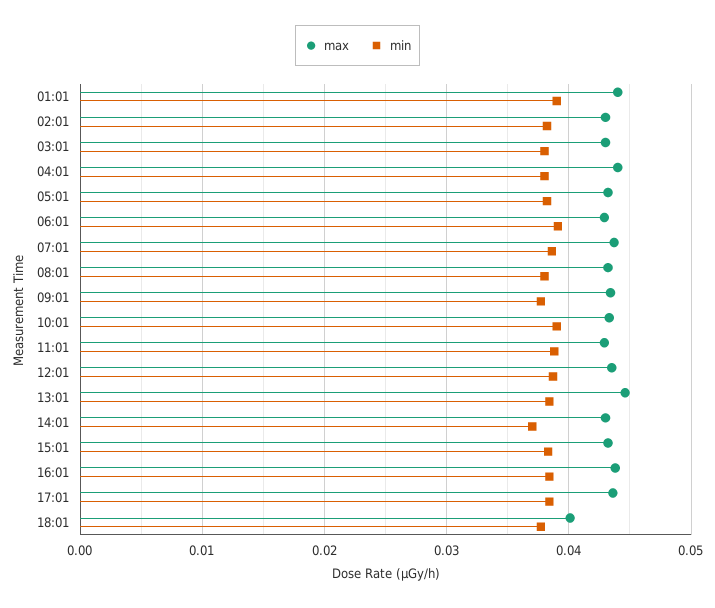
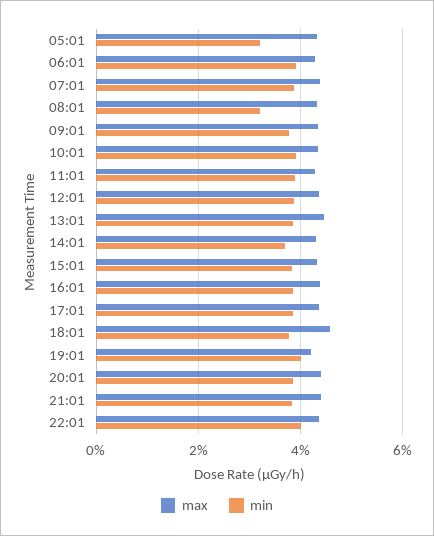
max, 01:01: 0.044 -> none
min, 01:01: 0.039 -> none
max, 02:01: 0.043 -> none
min, 02:01: 0.038 -> none
max, 03:01: 0.043 -> none
min, 03:01: 0.038 -> none
max, 04:01: 0.044 -> none
min, 04:01: 0.038 -> none
min, 05:01: 0.038 -> 0.032
min, 08:01: 0.038 -> 0.032
max, 18:01: 0.04 -> 0.046
max, 19:01: none -> 0.042
min, 19:01: none -> 0.04
max, 20:01: none -> 0.044
min, 20:01: none -> 0.038
max, 21:01: none -> 0.044
min, 21:01: none -> 0.038
max, 22:01: none -> 0.044
min, 22:01: none -> 0.04

